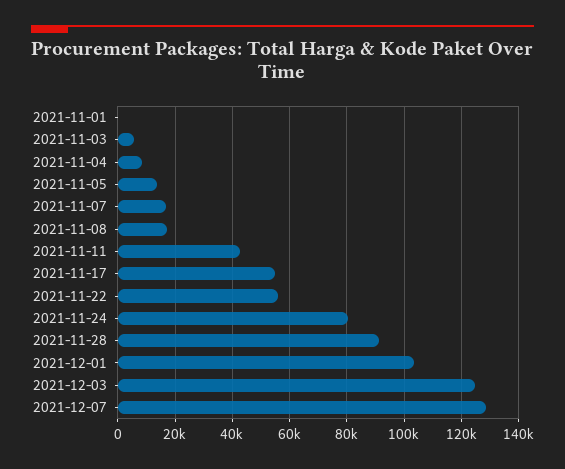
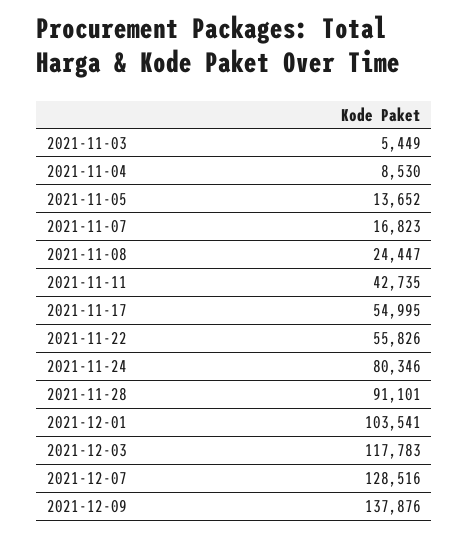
2021-11-01: 0 -> none
2021-11-08: 17500 -> 24447
2021-12-03: 125000 -> 117783
2021-12-09: none -> 137876

